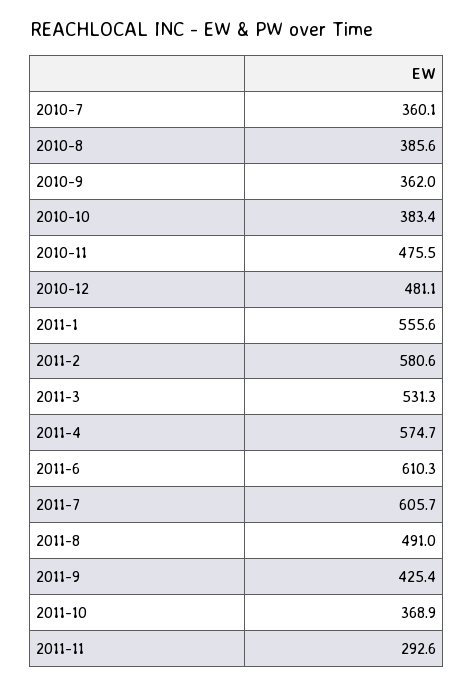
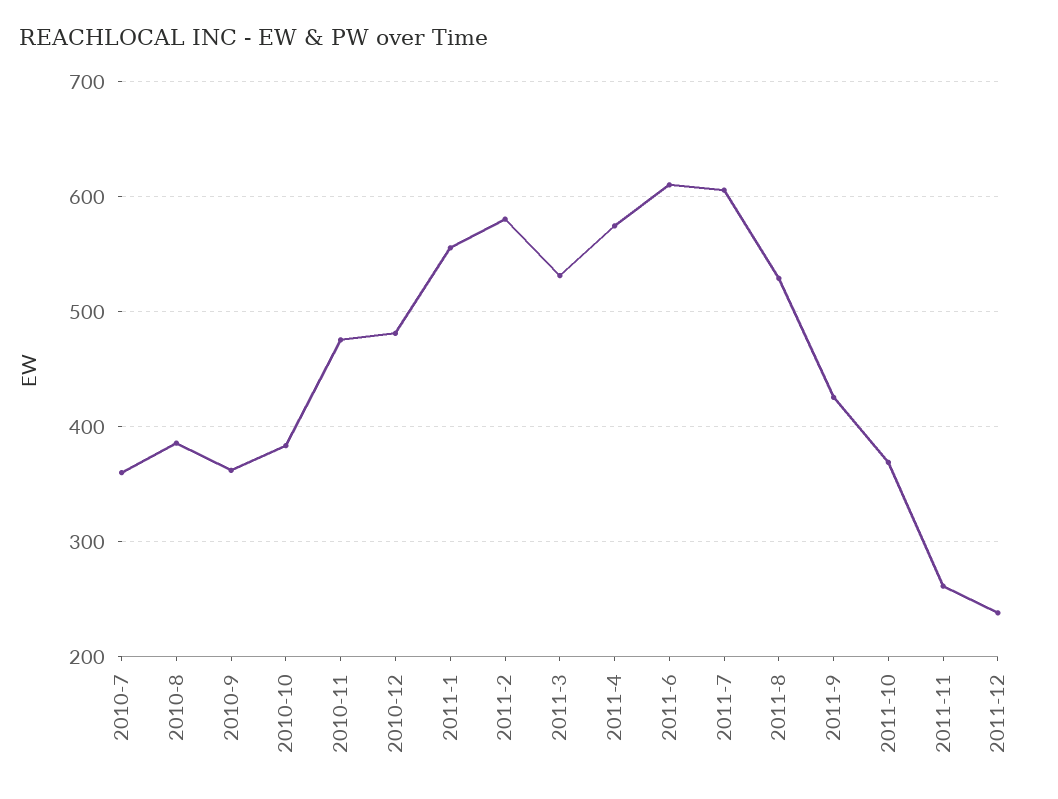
2011-8: 491 -> 530
2011-11: 292.6 -> 260
2011-12: none -> 240

